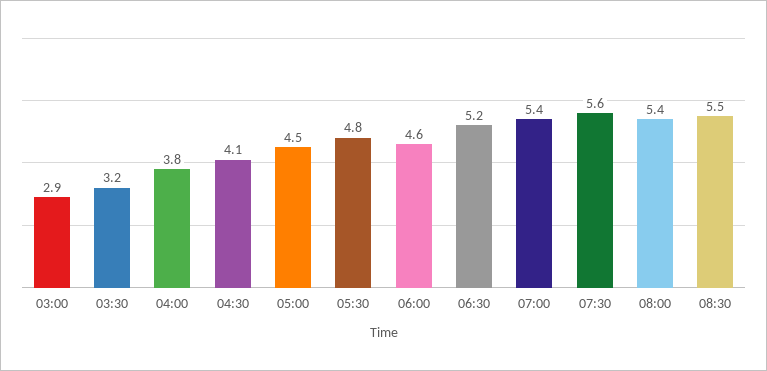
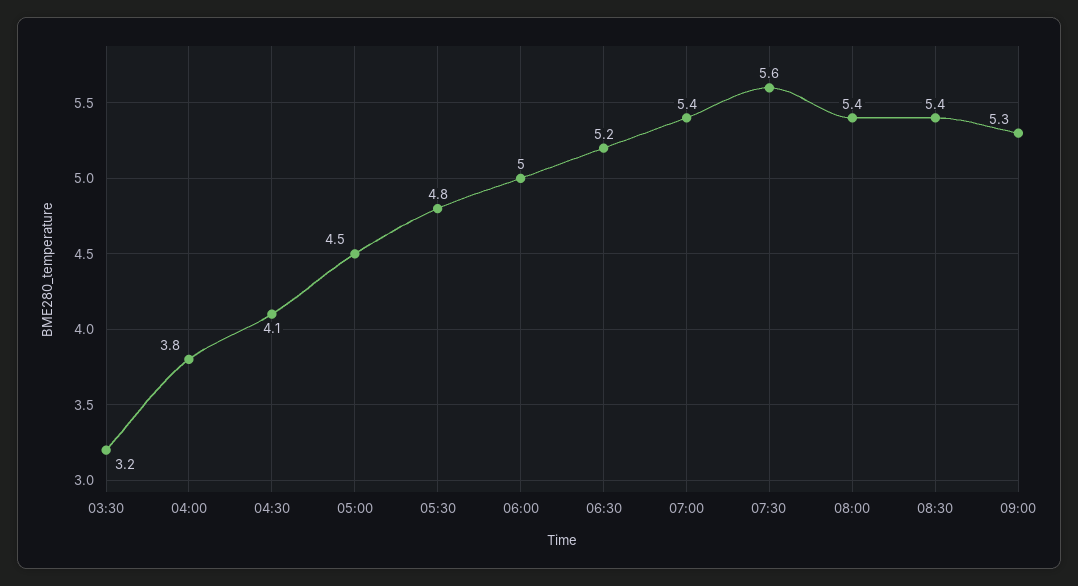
03:00: 2.9 -> none
06:00: 4.6 -> 5
08:30: 5.5 -> 5.4
09:00: none -> 5.3

